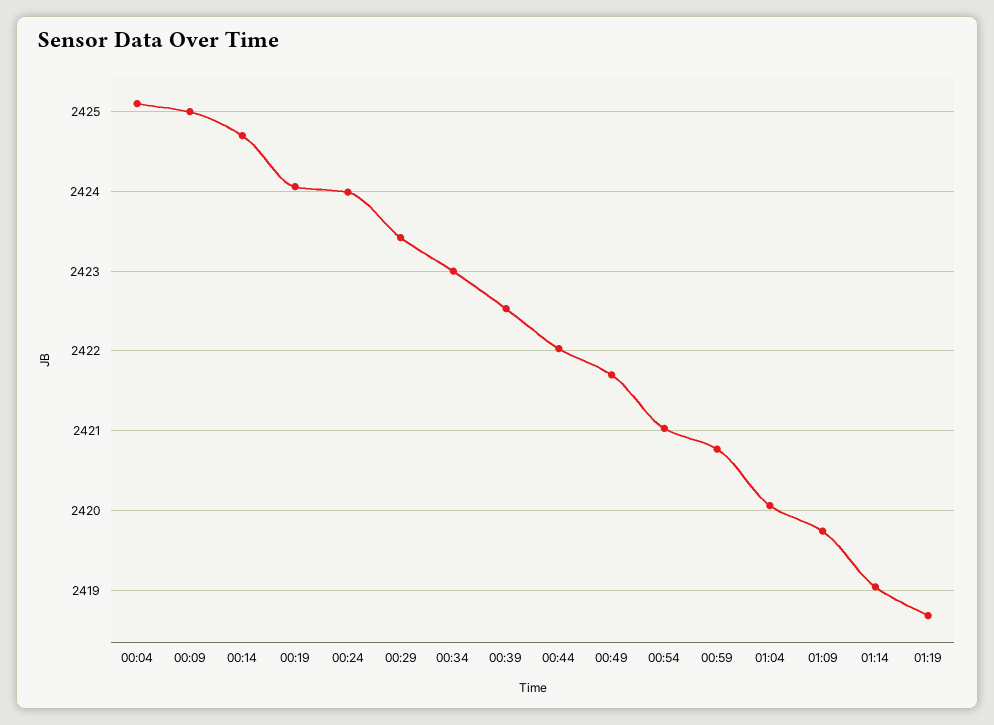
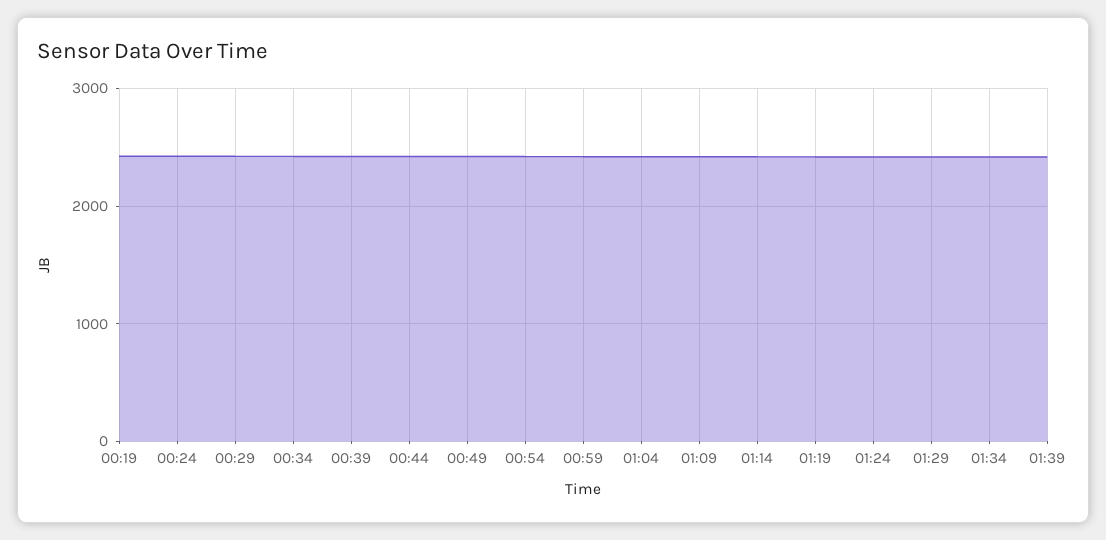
00:04: 2425.1 -> none
00:09: 2425 -> none
00:14: 2424.7 -> none
01:24: none -> 2400
01:29: none -> 2400
01:34: none -> 2400
01:39: none -> 2400

